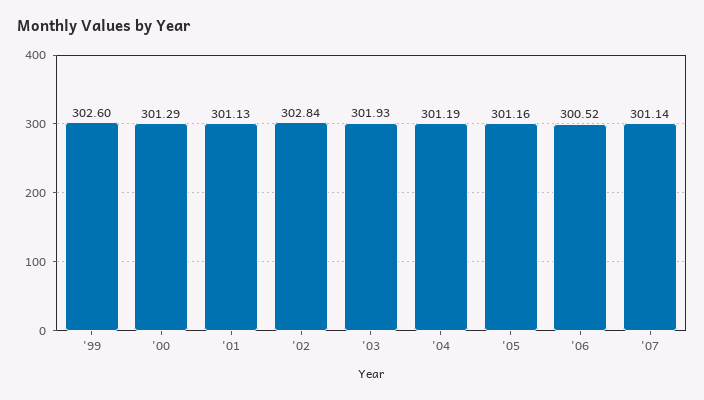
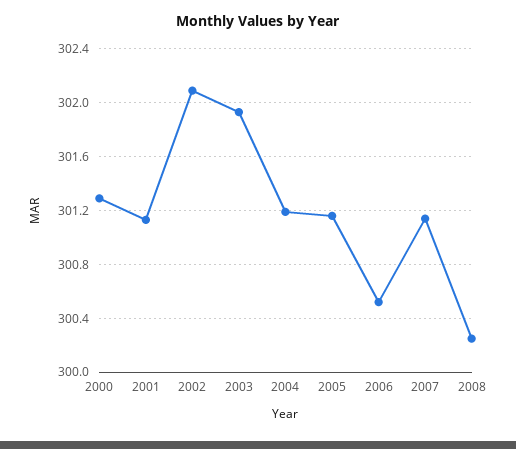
'99: 302.6 -> none
'02: 302.84 -> 302.1
2008: none -> 300.25

